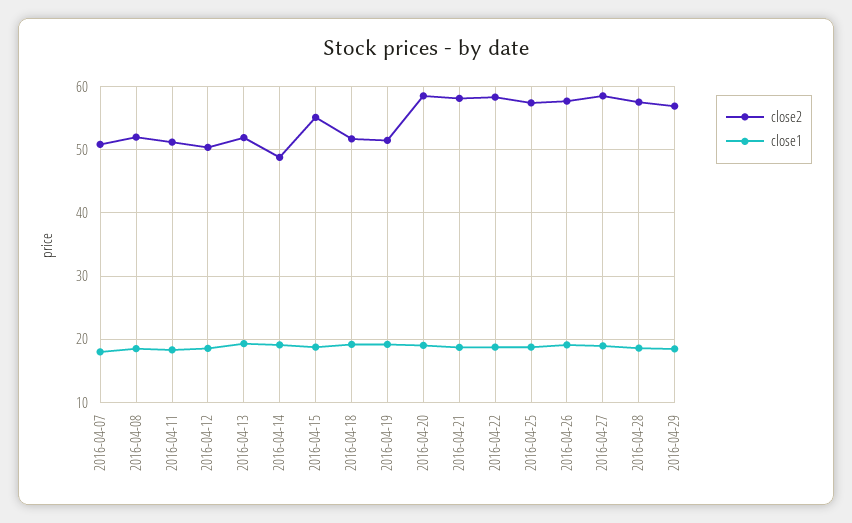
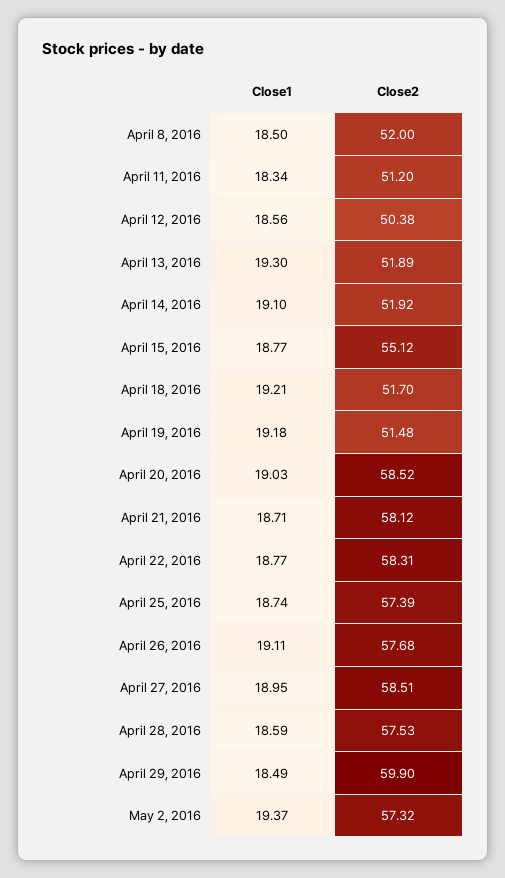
close2, 2016-04-07: 51 -> none
close1, 2016-04-07: 18 -> none
close2, 2016-04-14: 49 -> 51.92
close2, 2016-04-29: 57 -> 59.9
close1, May 2, 2016: none -> 19.37
close2, May 2, 2016: none -> 57.32

